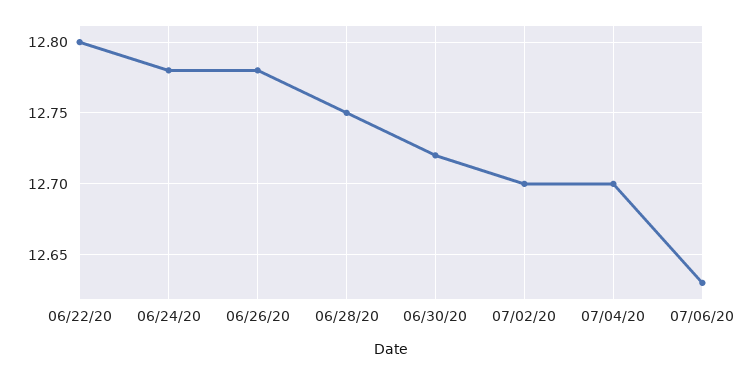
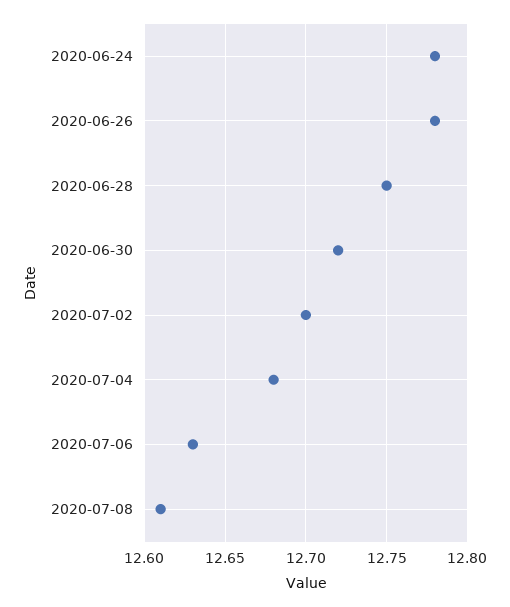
06/22/20: 12.8 -> none
07/04/20: 12.7 -> 12.68
2020-07-08: none -> 12.61

